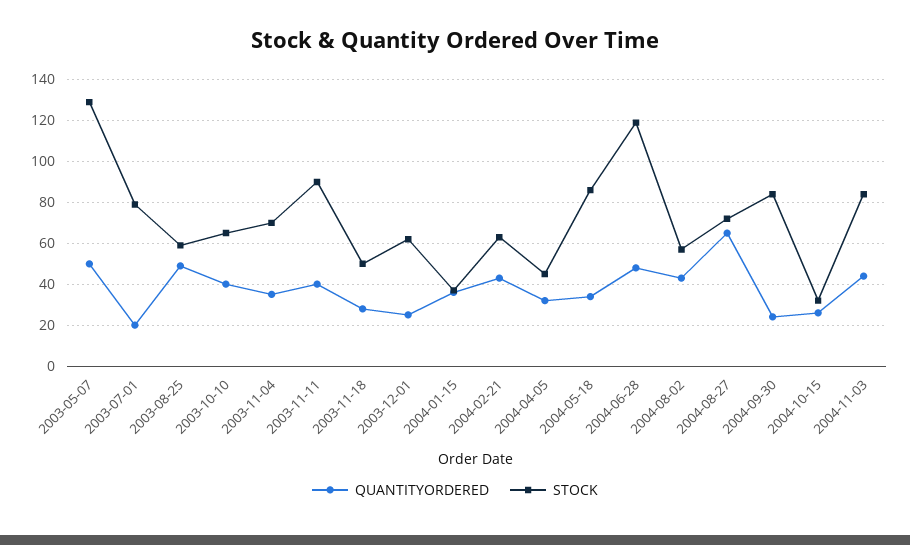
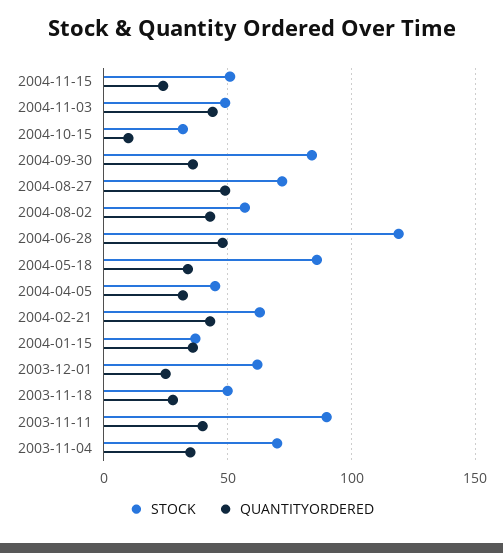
QUANTITYORDERED, 2003-05-07: 50 -> none
STOCK, 2003-05-07: 130 -> none
QUANTITYORDERED, 2003-07-01: 20 -> none
STOCK, 2003-07-01: 80 -> none
QUANTITYORDERED, 2003-08-25: 50 -> none
STOCK, 2003-08-25: 60 -> none
QUANTITYORDERED, 2003-10-10: 40 -> none
STOCK, 2003-10-10: 65 -> none
QUANTITYORDERED, 2004-08-27: 65 -> 50
QUANTITYORDERED, 2004-09-30: 25 -> 35
QUANTITYORDERED, 2004-10-15: 25 -> 10
STOCK, 2004-11-03: 85 -> 50
STOCK, 2004-11-15: none -> 50
QUANTITYORDERED, 2004-11-15: none -> 25

